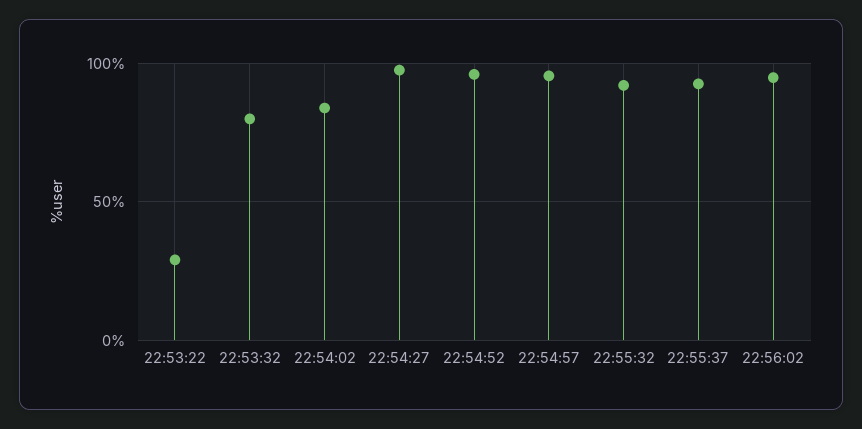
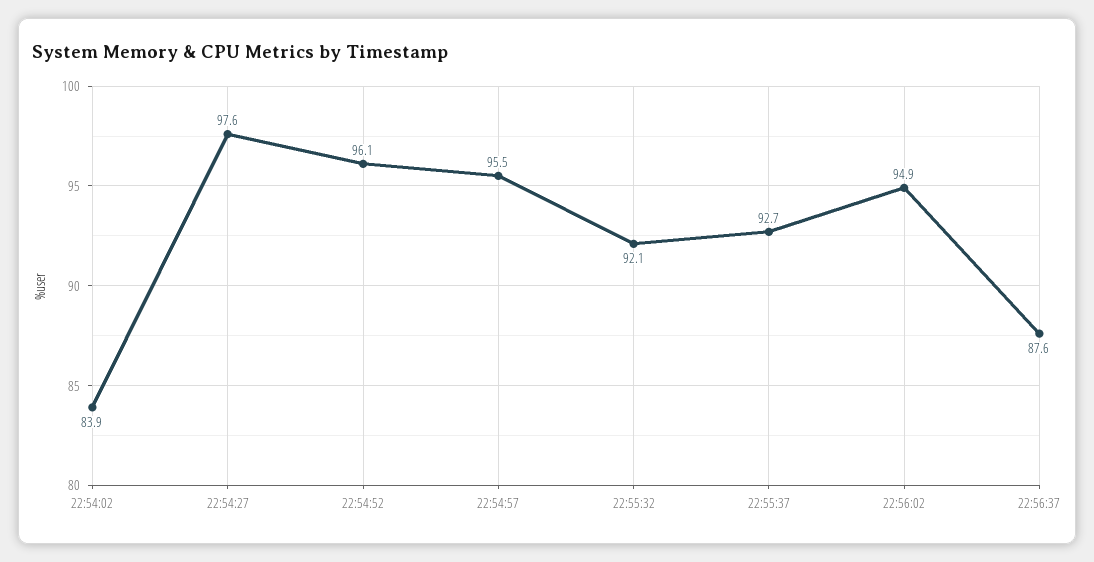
22:53:22: 30 -> none
22:53:32: 80 -> none
22:56:37: none -> 87.6

